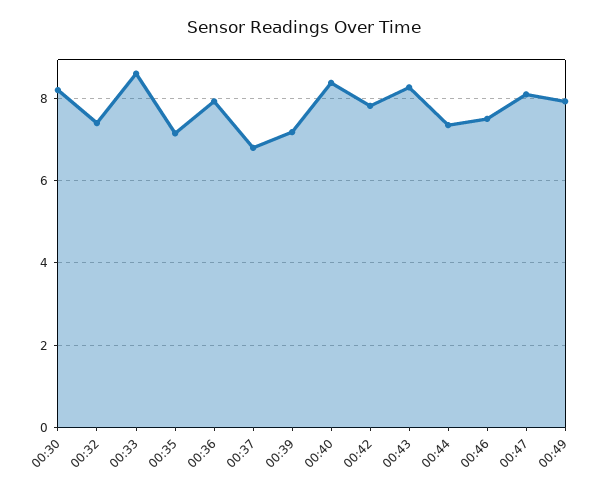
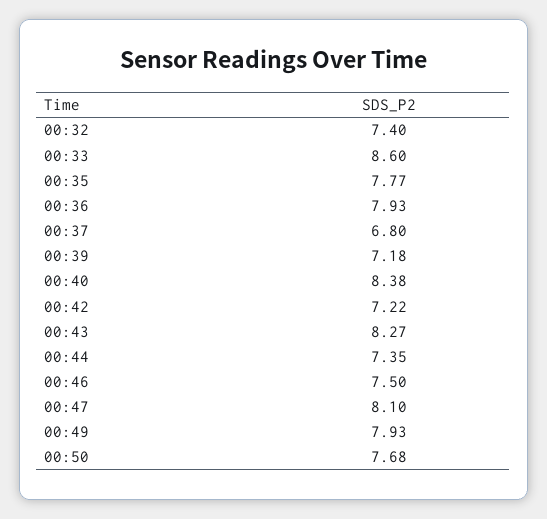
00:30: 8.2 -> none
00:35: 7.2 -> 7.77
00:42: 7.8 -> 7.22
00:50: none -> 7.68

